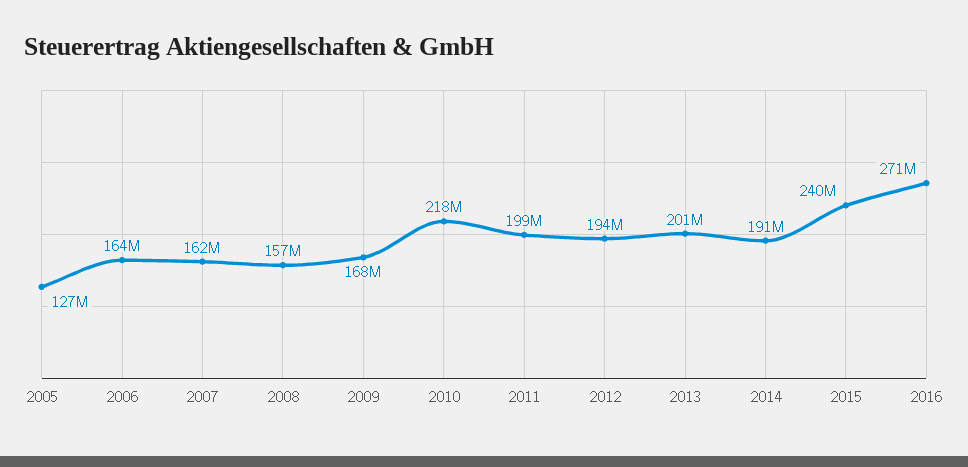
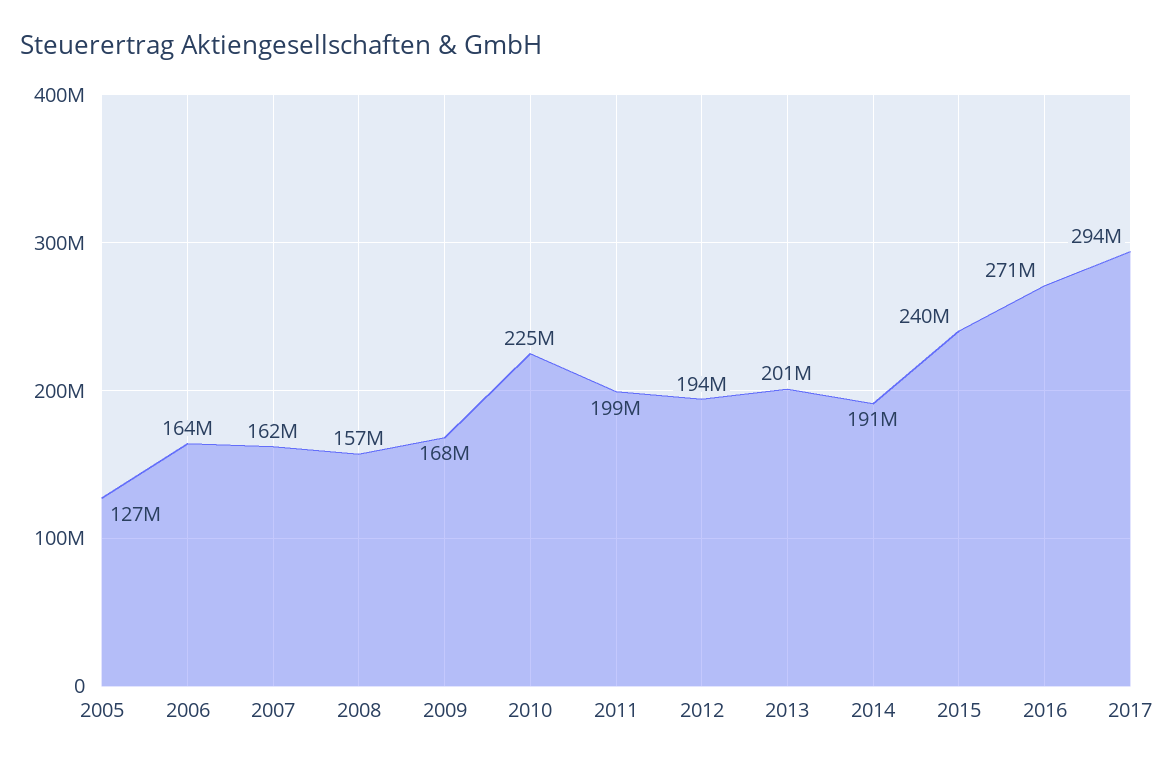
2010: 218000000 -> 225000000
2017: none -> 294000000

